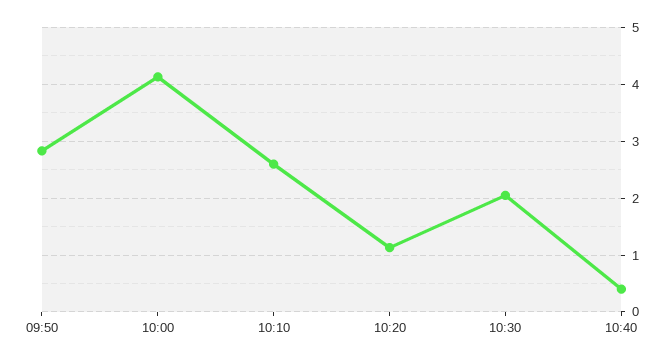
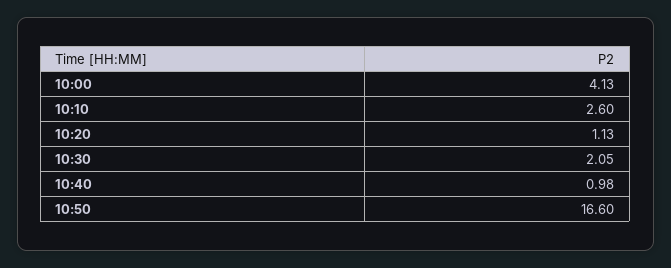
09:50: 2.8 -> none
10:40: 0.4 -> 0.98
10:50: none -> 16.6

